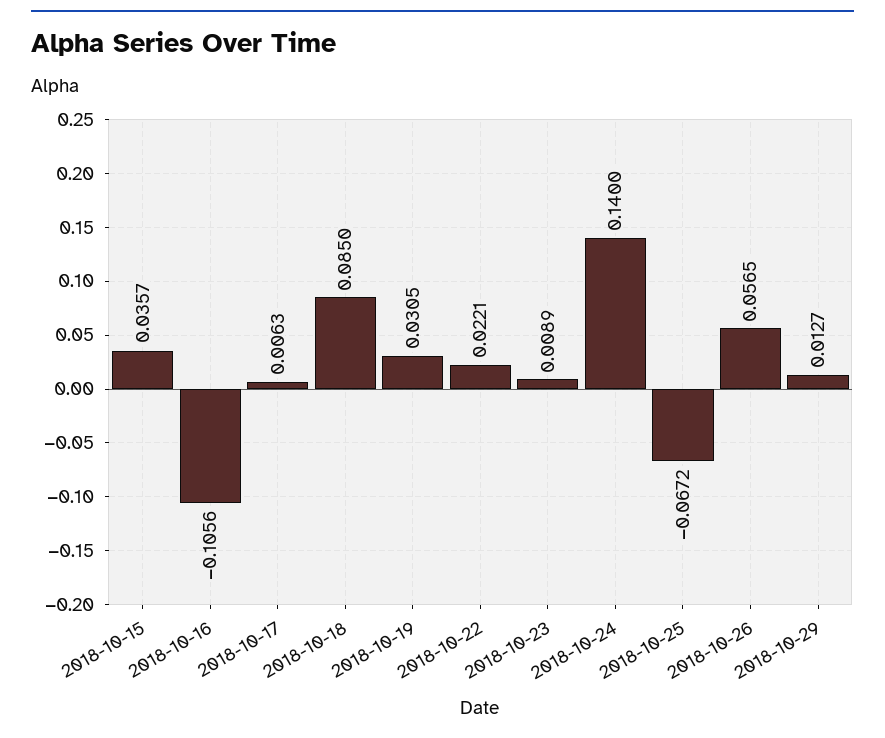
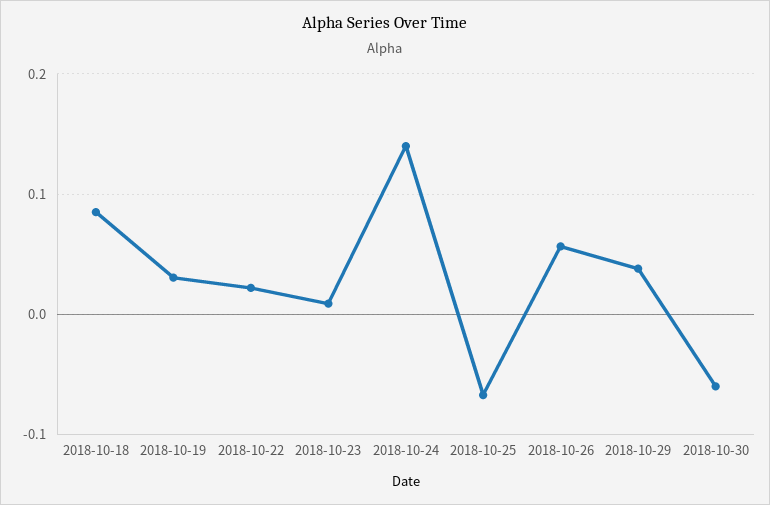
2018-10-15: 0.0357 -> none
2018-10-16: -0.1056 -> none
2018-10-17: 0.0063 -> none
2018-10-29: 0.0127 -> 0.04
2018-10-30: none -> -0.06

